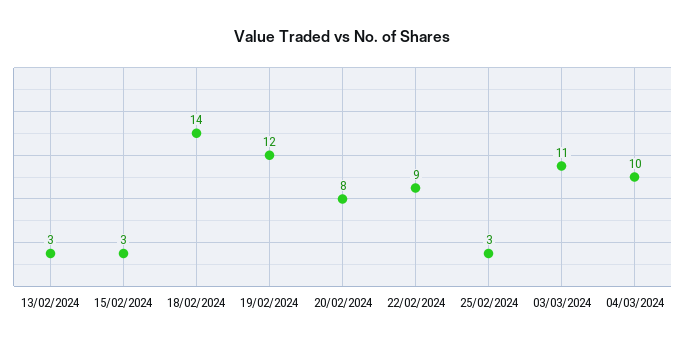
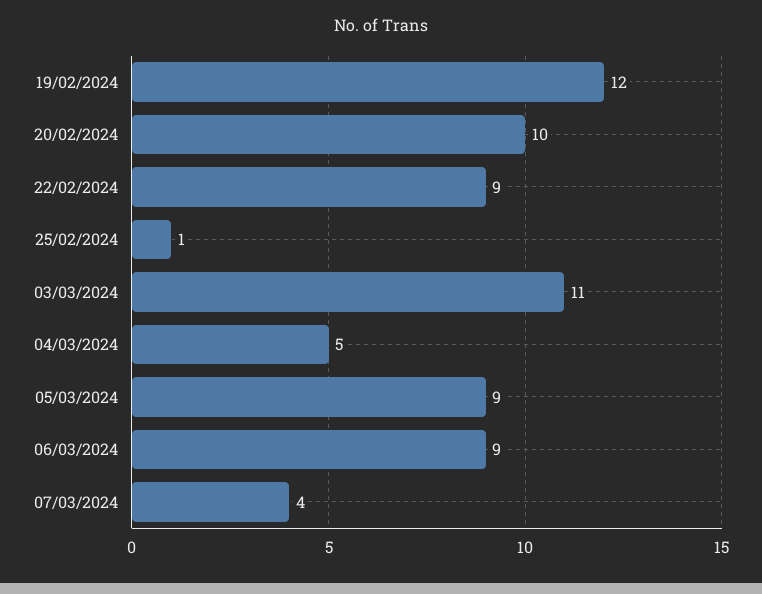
13/02/2024: 3 -> none
15/02/2024: 3 -> none
18/02/2024: 14 -> none
20/02/2024: 8 -> 10
25/02/2024: 3 -> 1
04/03/2024: 10 -> 5
05/03/2024: none -> 9
06/03/2024: none -> 9
07/03/2024: none -> 4

